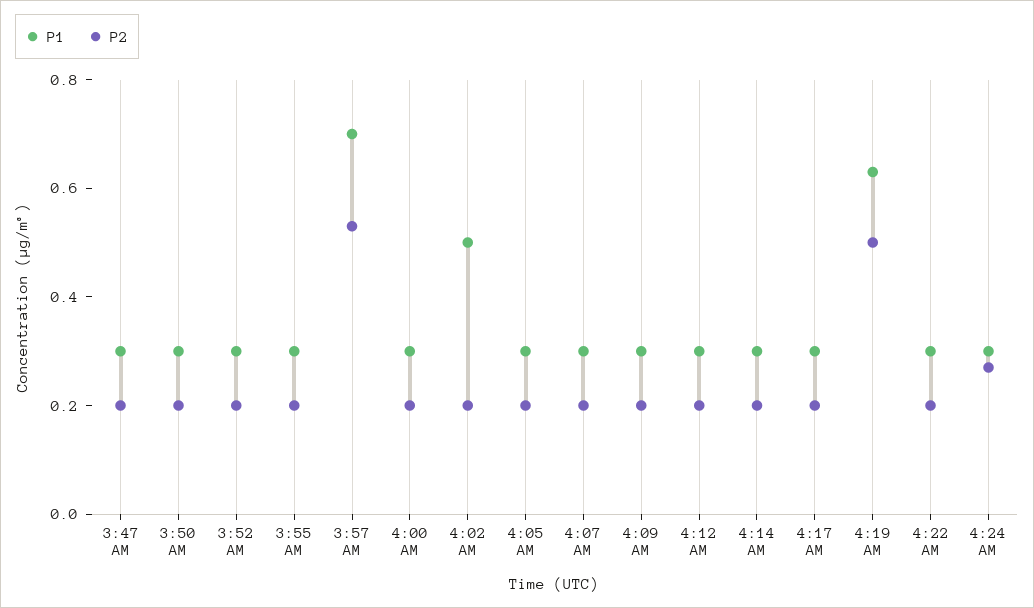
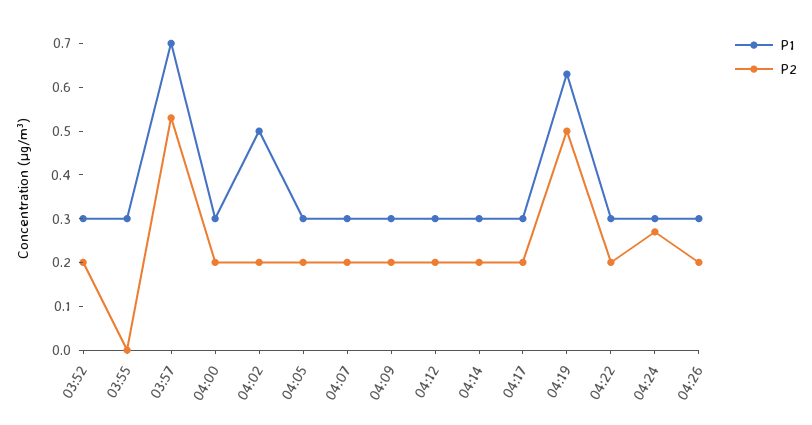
P1, 3:47 AM: 0.3 -> none
P2, 3:47 AM: 0.2 -> none
P1, 3:50 AM: 0.3 -> none
P2, 3:50 AM: 0.2 -> none
P2, 3:55 AM: 0.2 -> 0
P1, 04:26: none -> 0.3
P2, 04:26: none -> 0.2

